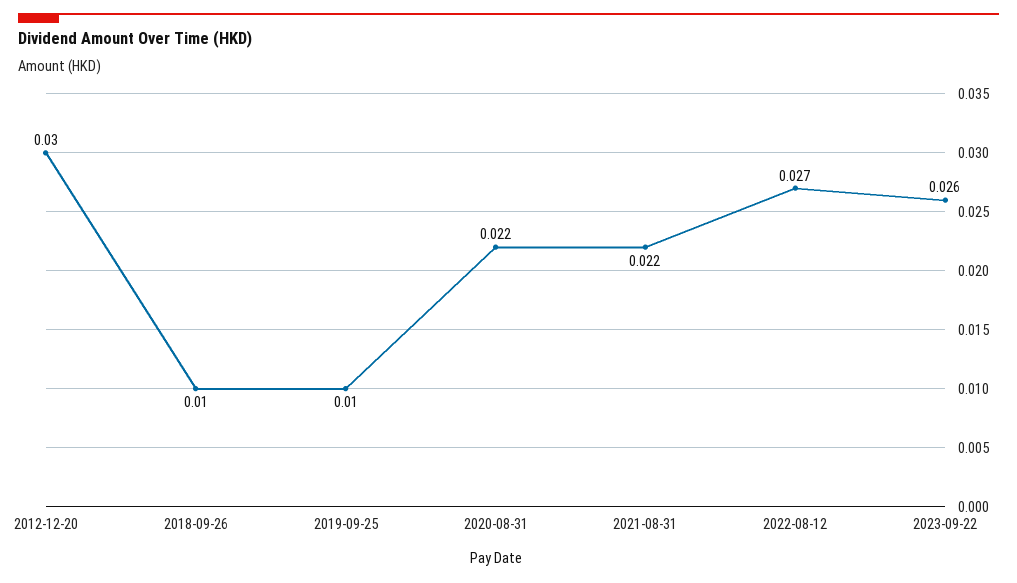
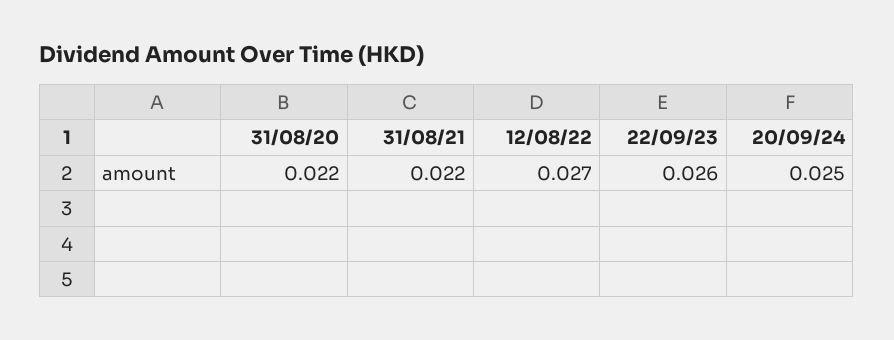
2012-12-20: 0.03 -> none
2018-09-26: 0.01 -> none
2019-09-25: 0.01 -> none
20/09/24: none -> 0.025

